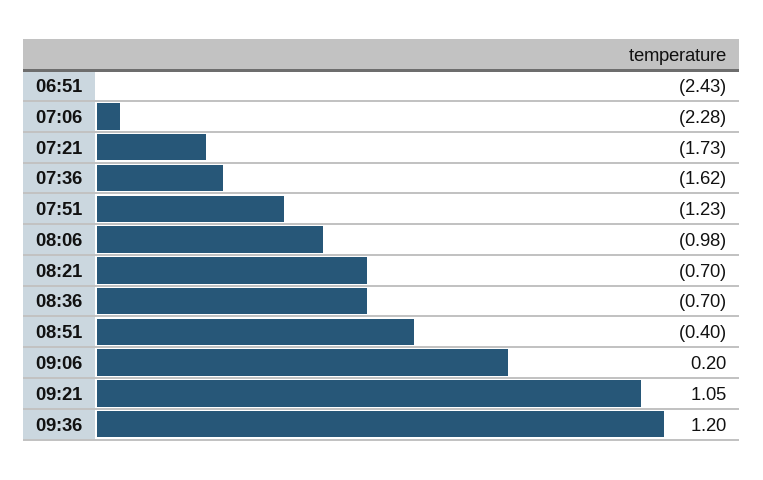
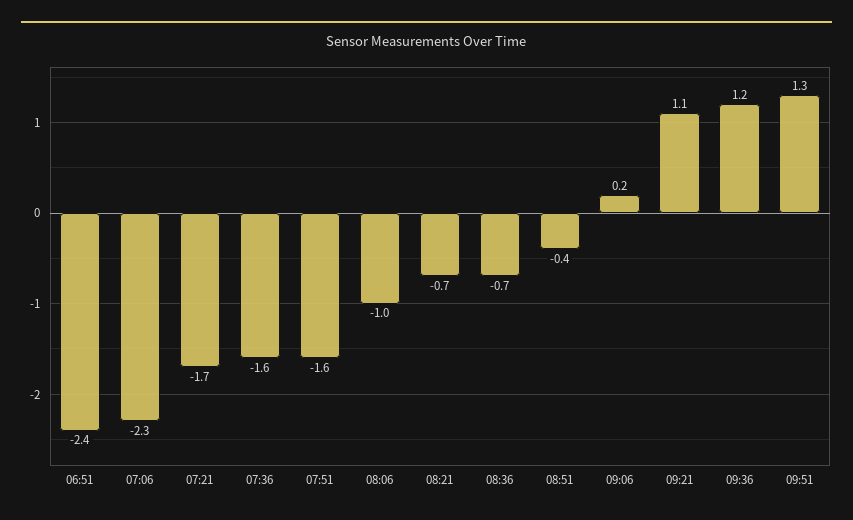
07:51: -1.23 -> -1.6
09:51: none -> 1.3

